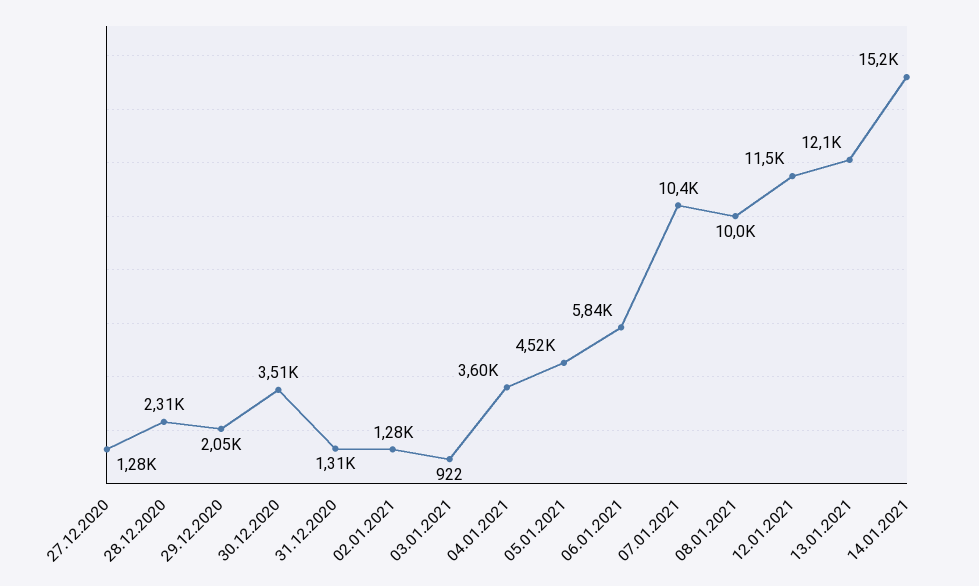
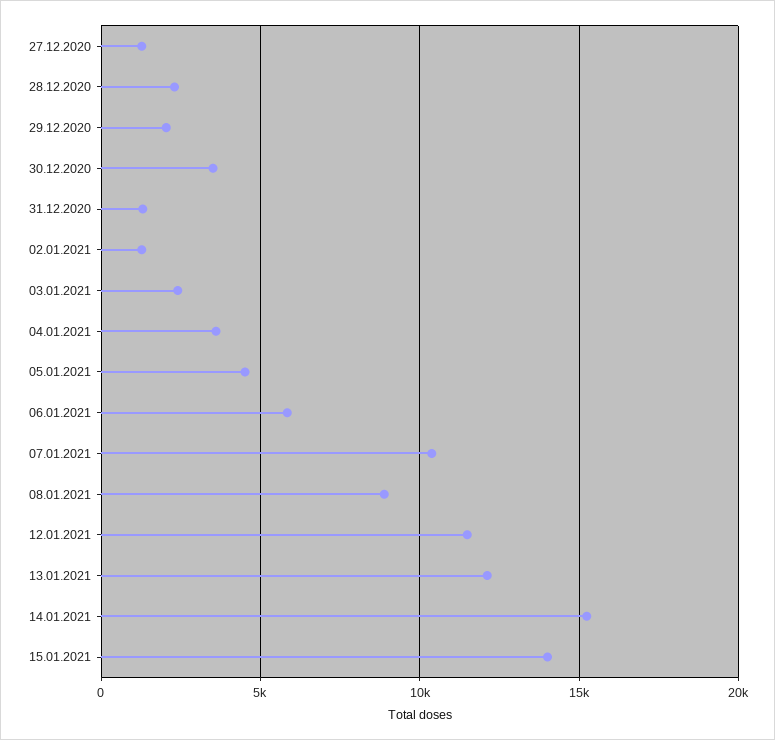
03.01.2021: 922 -> 2500
08.01.2021: 10000 -> 9000
15.01.2021: none -> 14000

